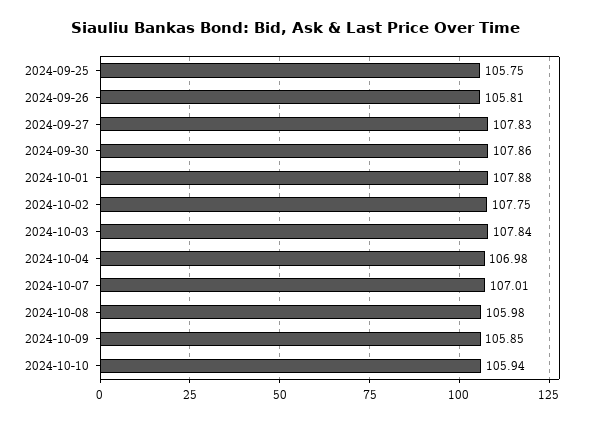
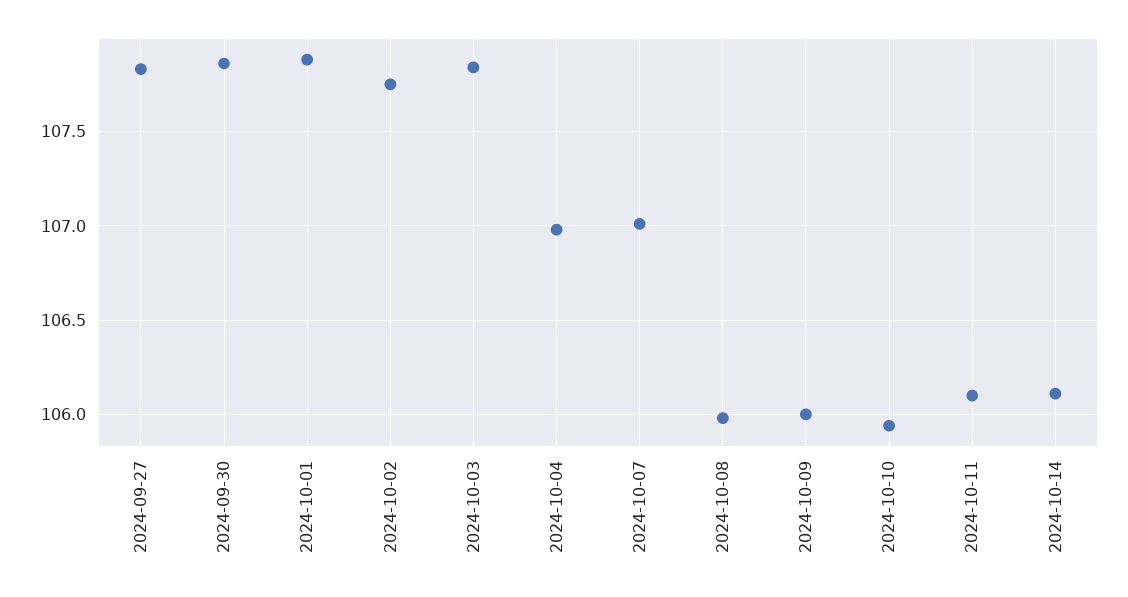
2024-09-25: 105.75 -> none
2024-09-26: 105.81 -> none
2024-10-09: 105.85 -> 106
2024-10-11: none -> 106.1
2024-10-14: none -> 106.1

